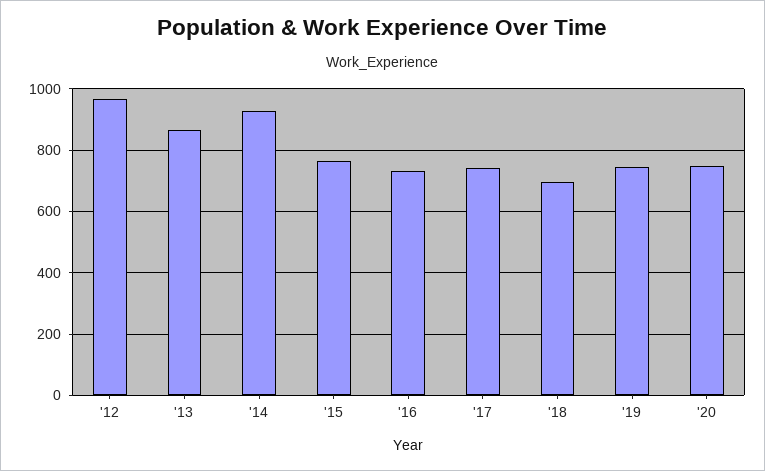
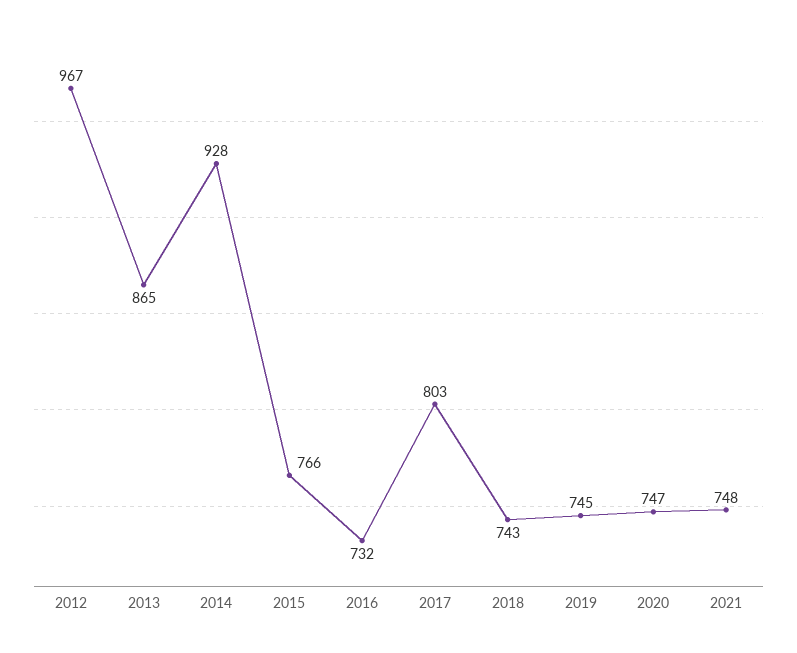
'17: 740 -> 803
'18: 700 -> 743
2021: none -> 748

